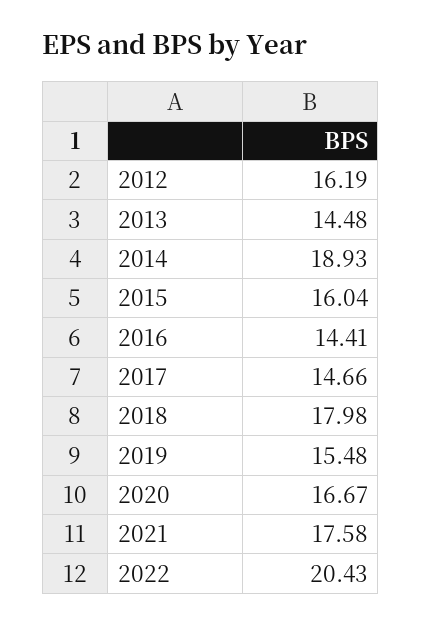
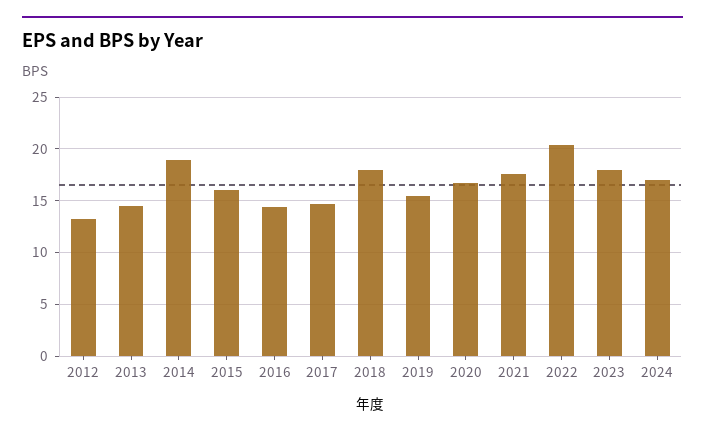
2012: 16.19 -> 13
2023: none -> 18
2024: none -> 17

